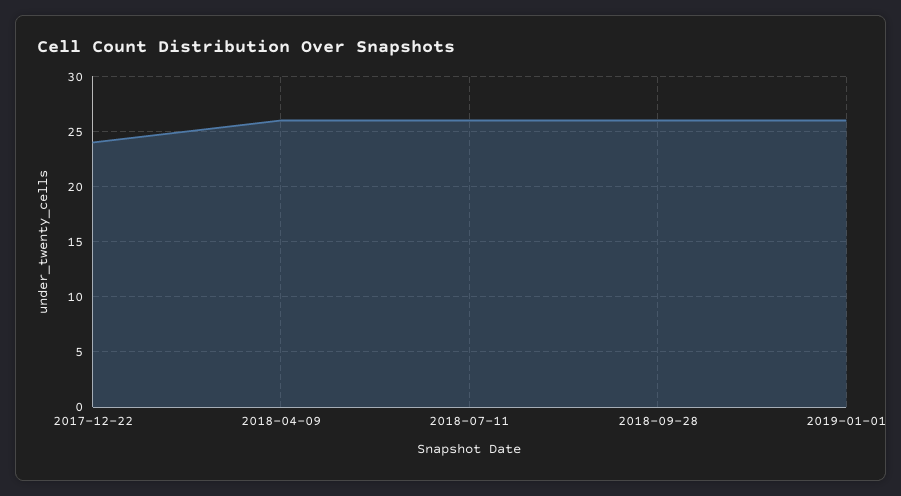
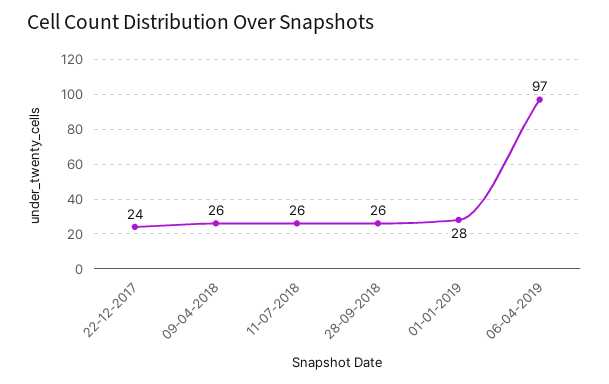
2019-01-01: 26 -> 28
06-04-2019: none -> 97

